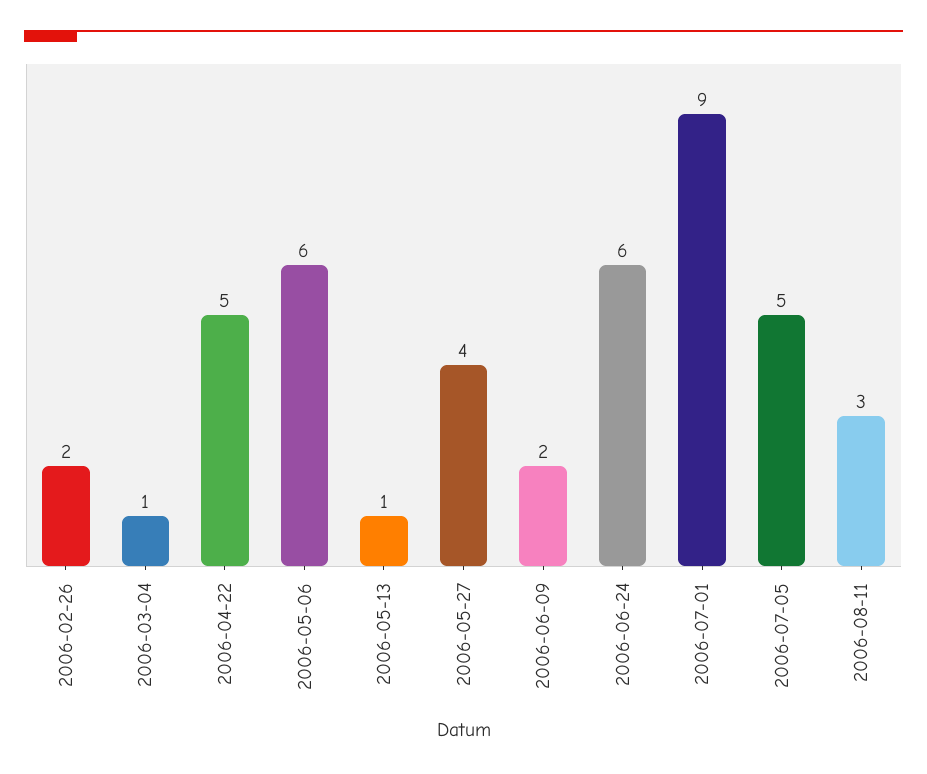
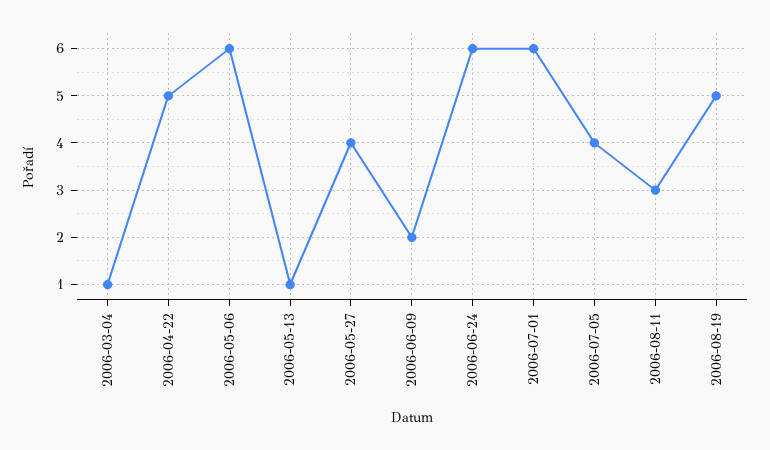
2006-02-26: 2 -> none
2006-07-01: 9 -> 6
2006-07-05: 5 -> 4
2006-08-19: none -> 5

